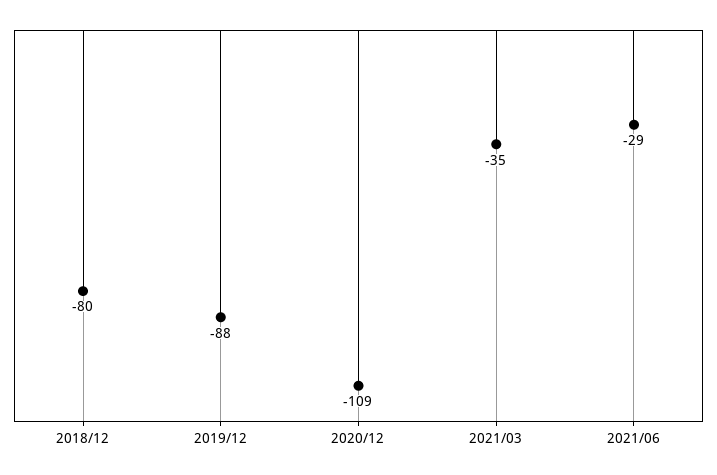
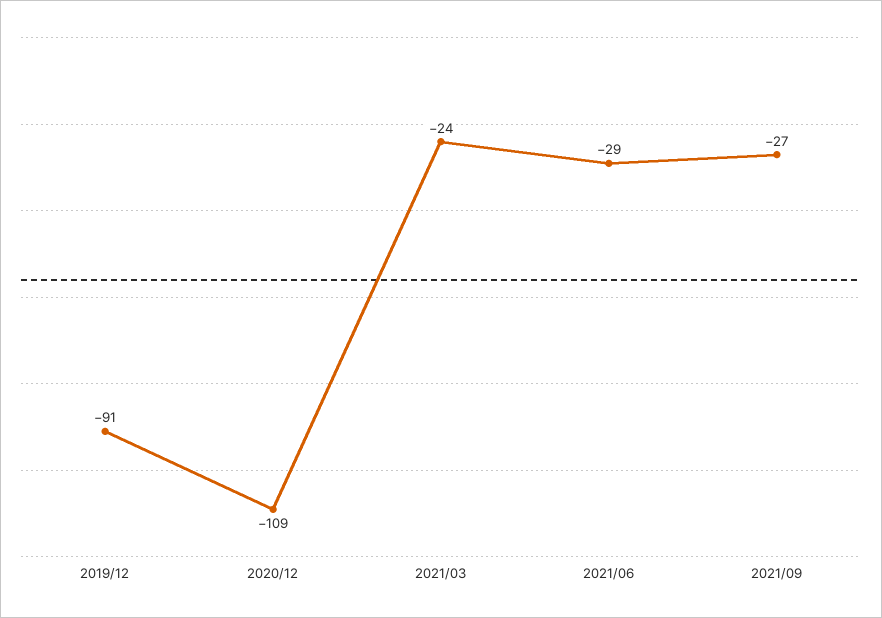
2018/12: -80 -> none
2019/12: -88 -> -91
2021/03: -35 -> -24
2021/09: none -> -27

